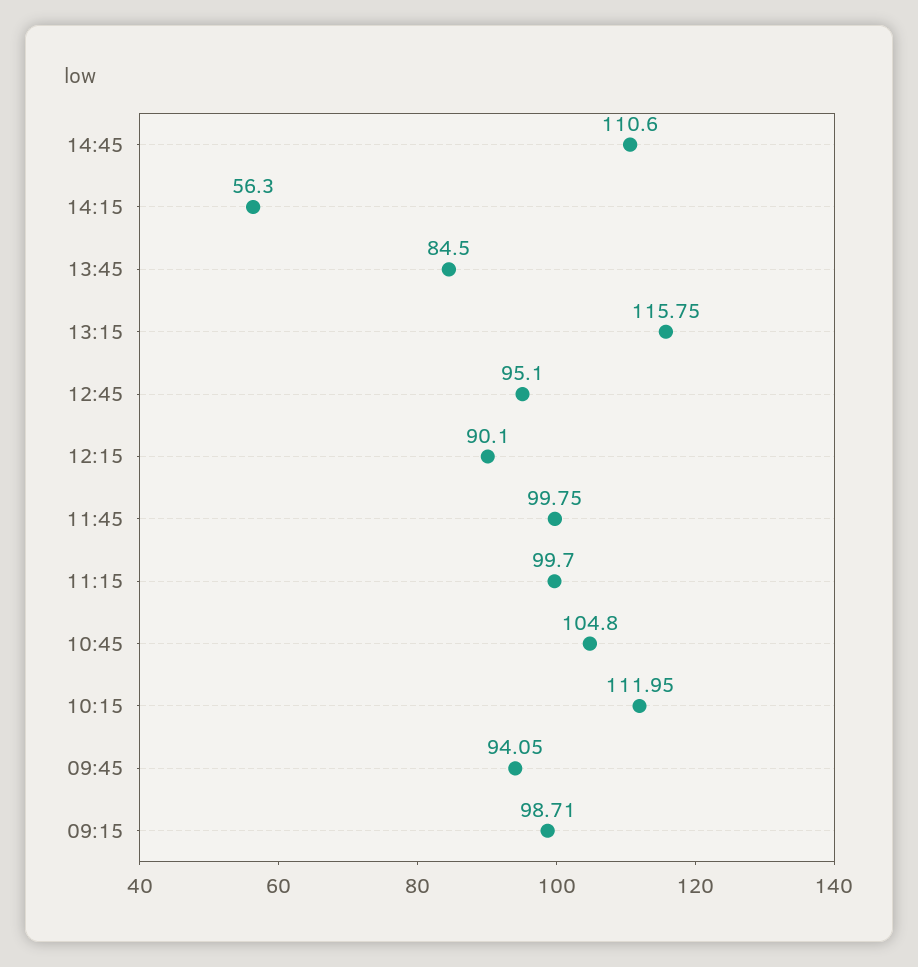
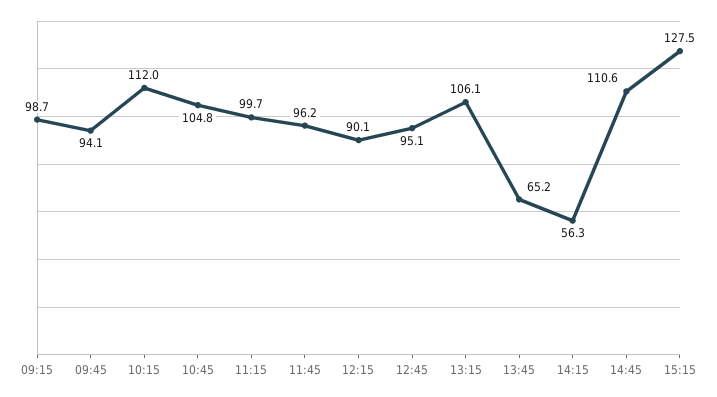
13:45: 84.5 -> 65.2
13:15: 115.75 -> 106.1
11:45: 99.75 -> 96.2
15:15: none -> 127.5

